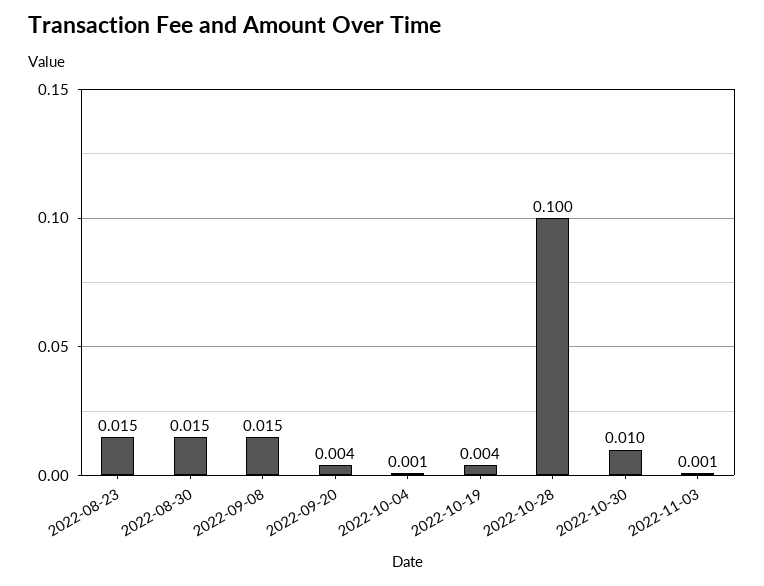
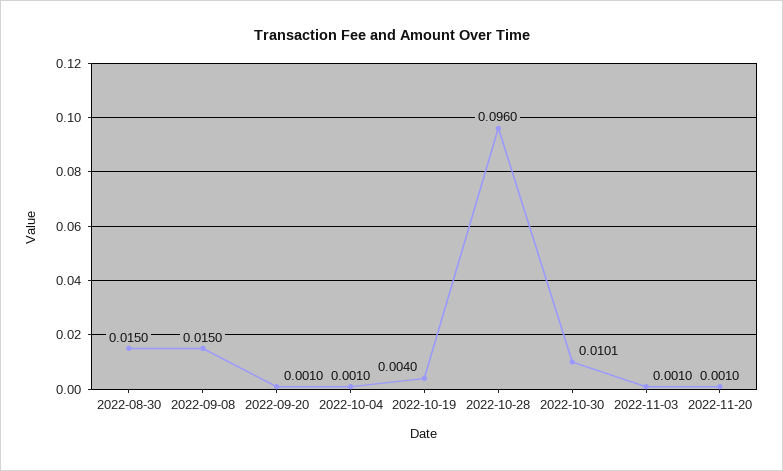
2022-08-23: 0.015 -> none
2022-09-20: 0.004 -> 0.001
2022-10-28: 0.1 -> 0.096
2022-11-20: none -> 0.001

